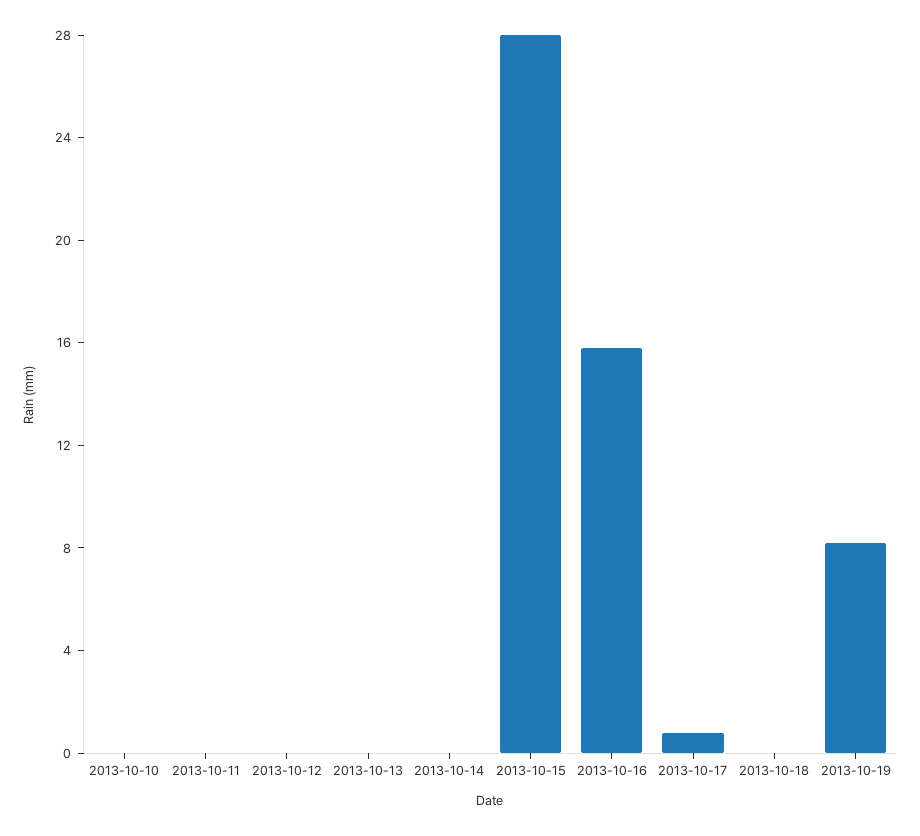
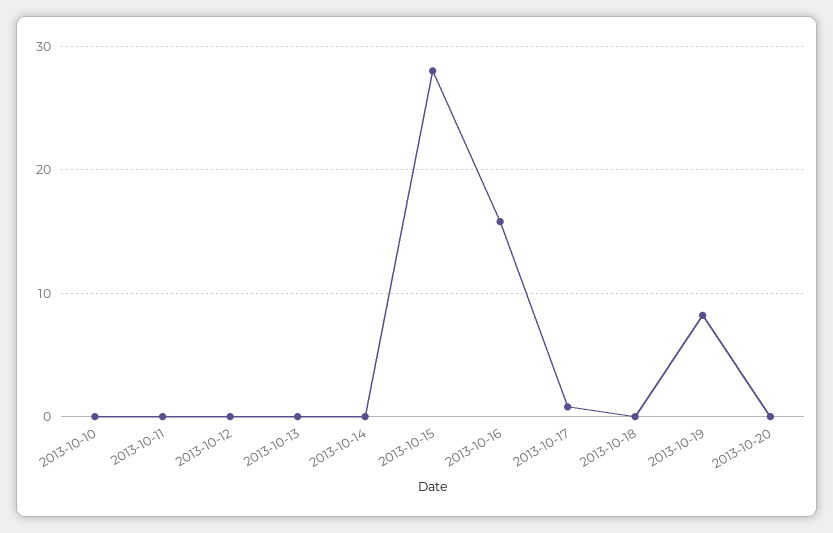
2013-10-20: none -> 0

